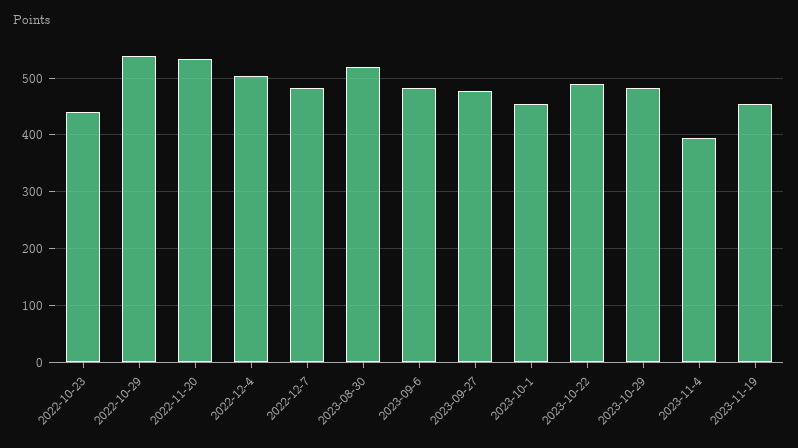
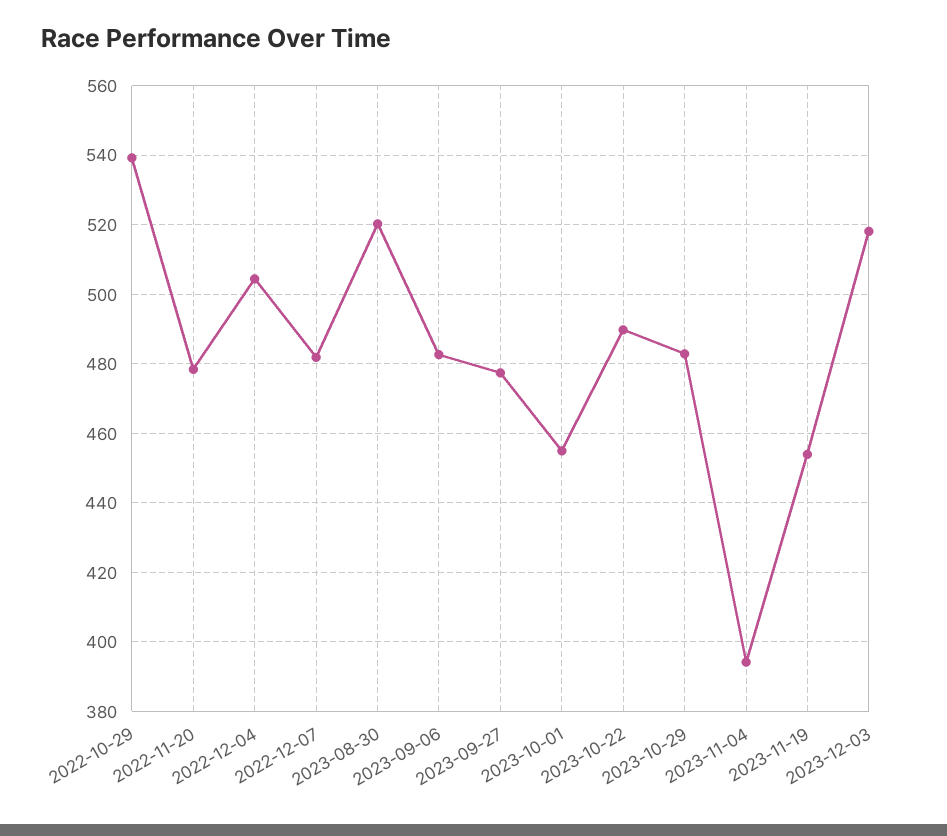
2022-10-23: 440 -> none
2022-11-20: 540 -> 478
2023-12-03: none -> 518

